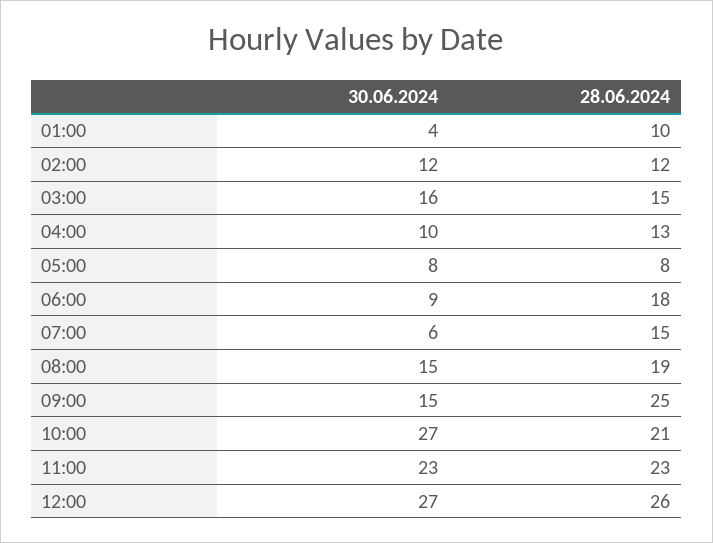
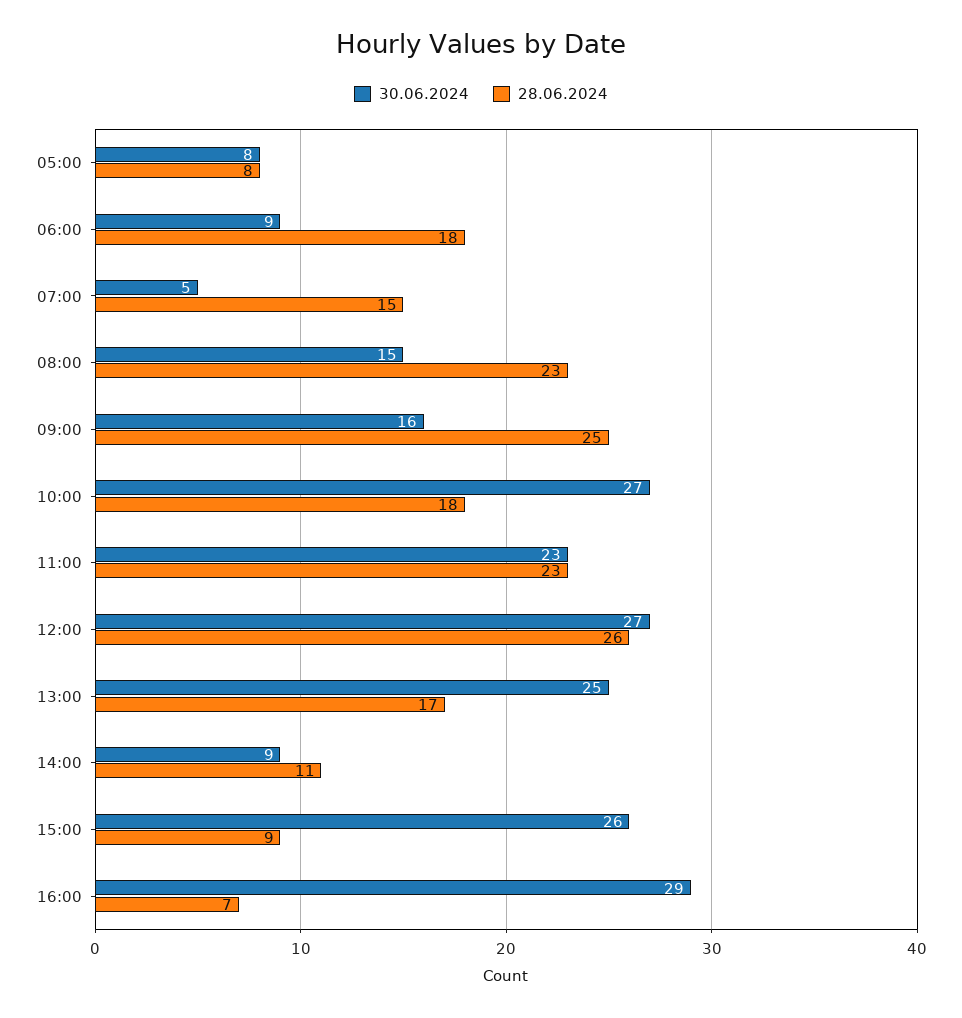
30.06.2024, 01:00: 4 -> none
28.06.2024, 01:00: 10 -> none
30.06.2024, 02:00: 12 -> none
28.06.2024, 02:00: 12 -> none
30.06.2024, 03:00: 16 -> none
28.06.2024, 03:00: 15 -> none
30.06.2024, 04:00: 10 -> none
28.06.2024, 04:00: 13 -> none
30.06.2024, 07:00: 6 -> 5
28.06.2024, 08:00: 19 -> 23
30.06.2024, 09:00: 15 -> 16
28.06.2024, 10:00: 21 -> 18
30.06.2024, 13:00: none -> 25
28.06.2024, 13:00: none -> 17
30.06.2024, 14:00: none -> 9
28.06.2024, 14:00: none -> 11
30.06.2024, 15:00: none -> 26
28.06.2024, 15:00: none -> 9
30.06.2024, 16:00: none -> 29
28.06.2024, 16:00: none -> 7

